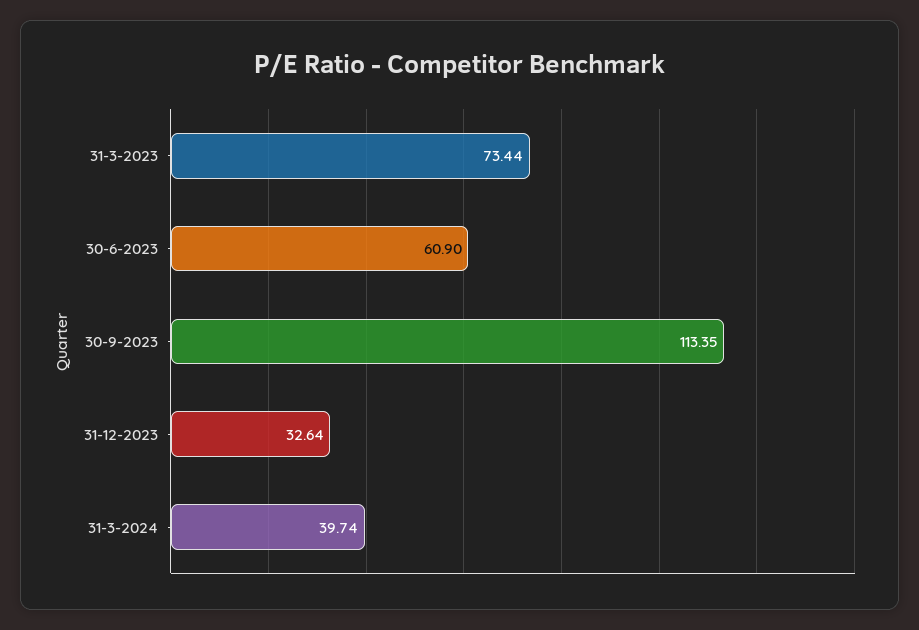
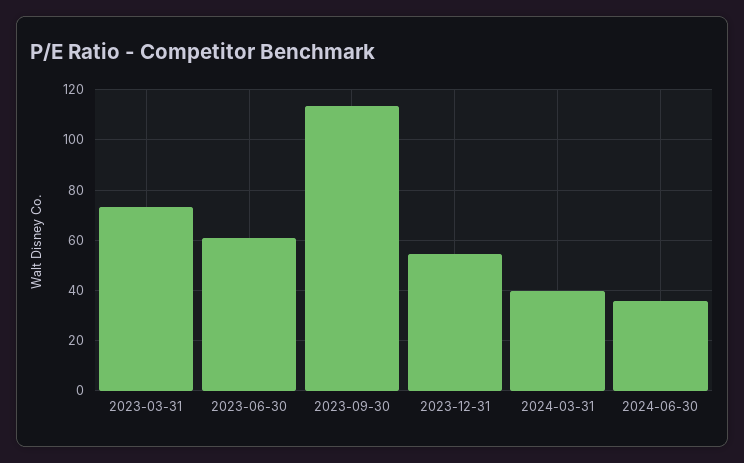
31-12-2023: 32.64 -> 55
2024-06-30: none -> 35

